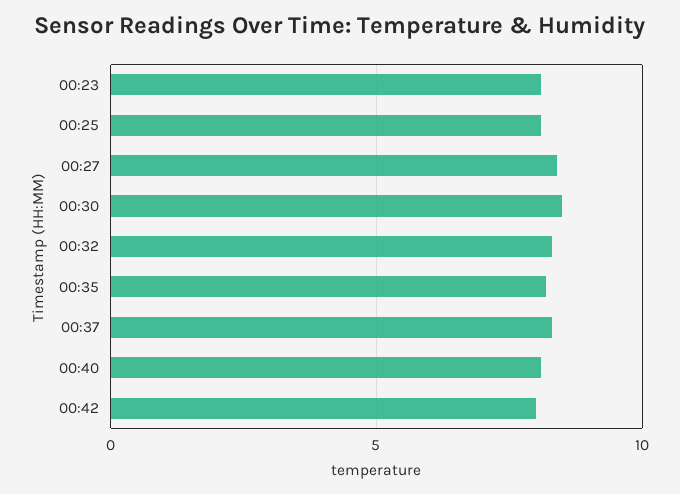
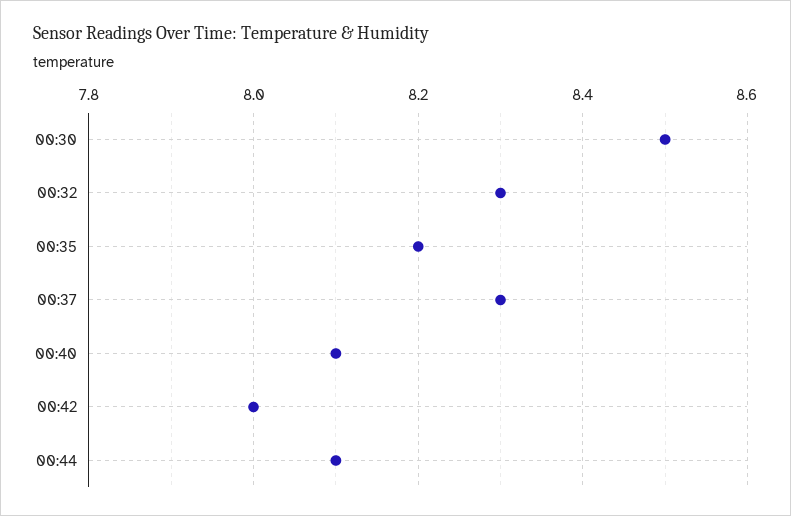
00:23: 8 -> none
00:25: 8 -> none
00:27: 8.5 -> none
00:44: none -> 8.1

